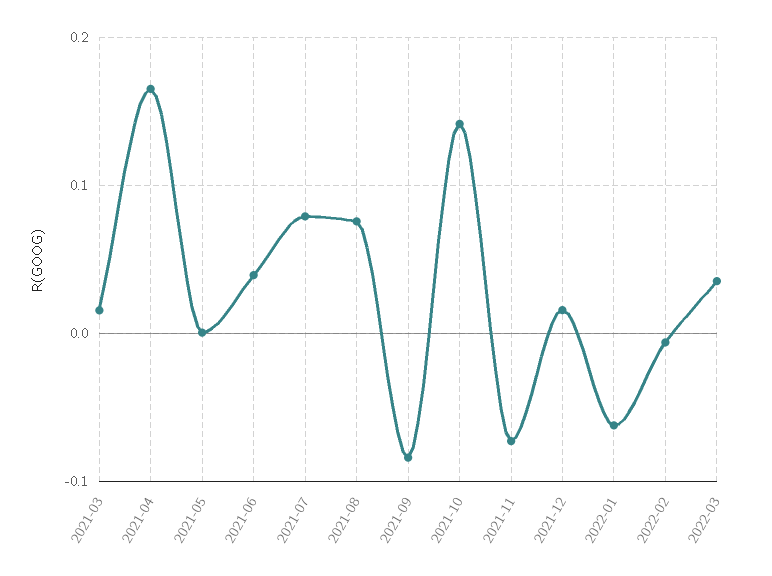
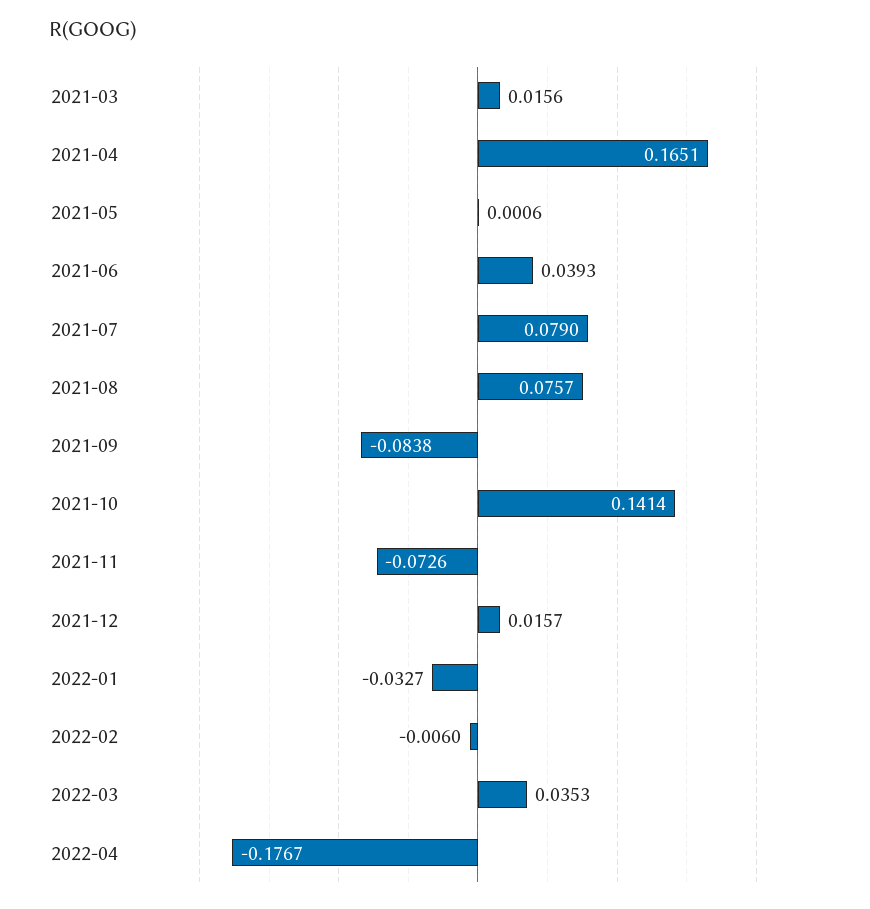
2022-01: -0.06 -> -0.0327
2022-04: none -> -0.1767

